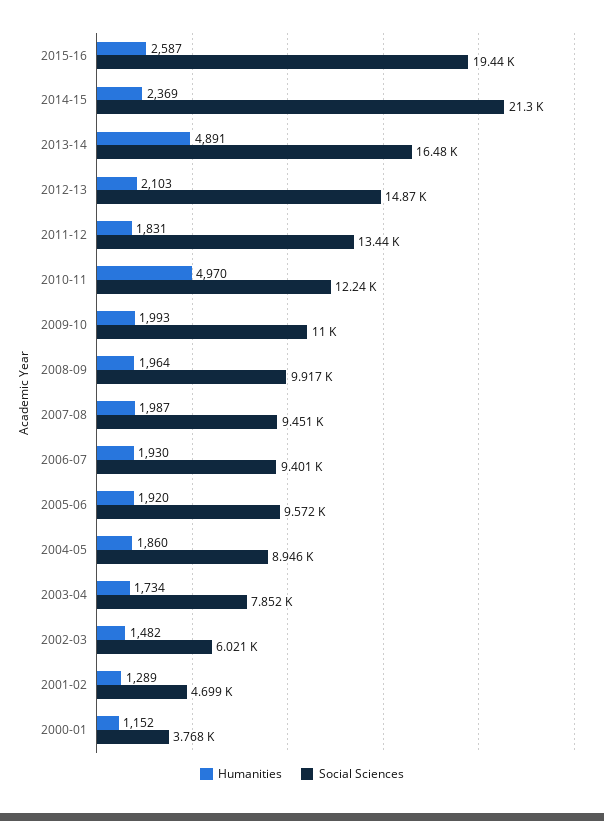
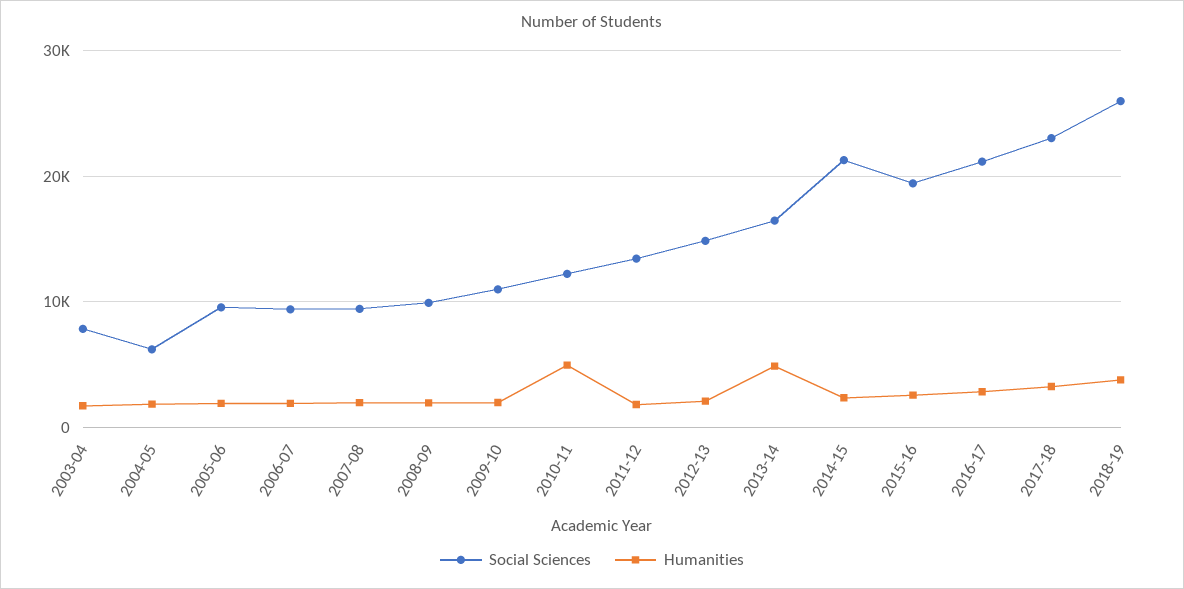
Social Sciences, 2004-05: 8946 -> 6000
Humanities, 2002-03: 1482 -> none
Social Sciences, 2002-03: 6021 -> none
Humanities, 2001-02: 1289 -> none
Social Sciences, 2001-02: 4699 -> none
Humanities, 2000-01: 1152 -> none
Social Sciences, 2000-01: 3768 -> none
Social Sciences, 2016-17: none -> 21000
Humanities, 2016-17: none -> 3000
Social Sciences, 2017-18: none -> 23000
Humanities, 2017-18: none -> 3000
Social Sciences, 2018-19: none -> 26000
Humanities, 2018-19: none -> 4000

